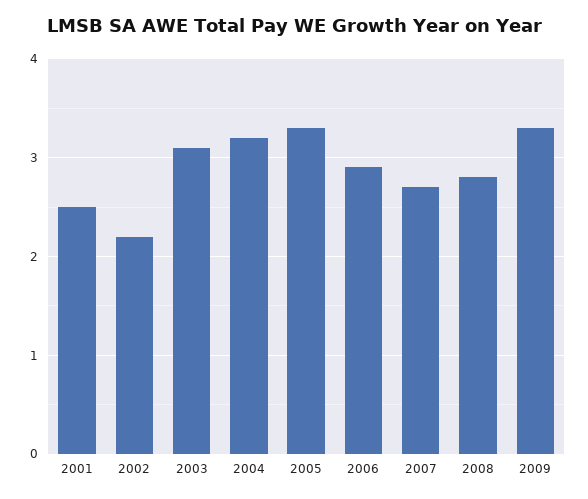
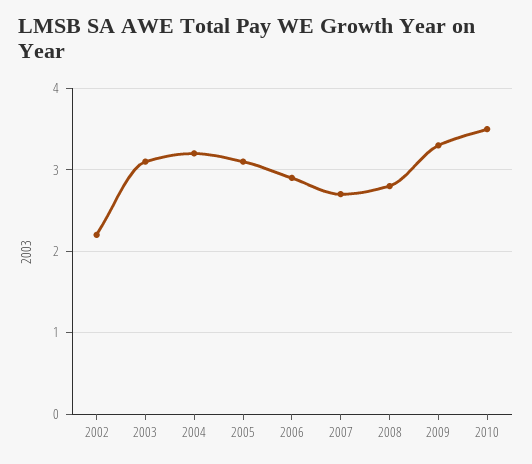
2001: 2.5 -> none
2005: 3.3 -> 3.1
2010: none -> 3.5

